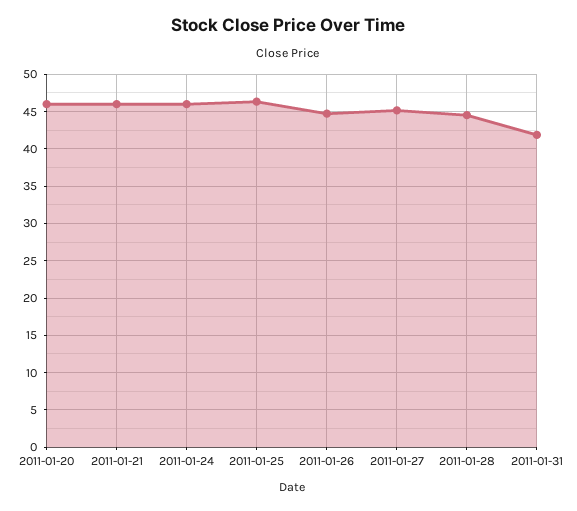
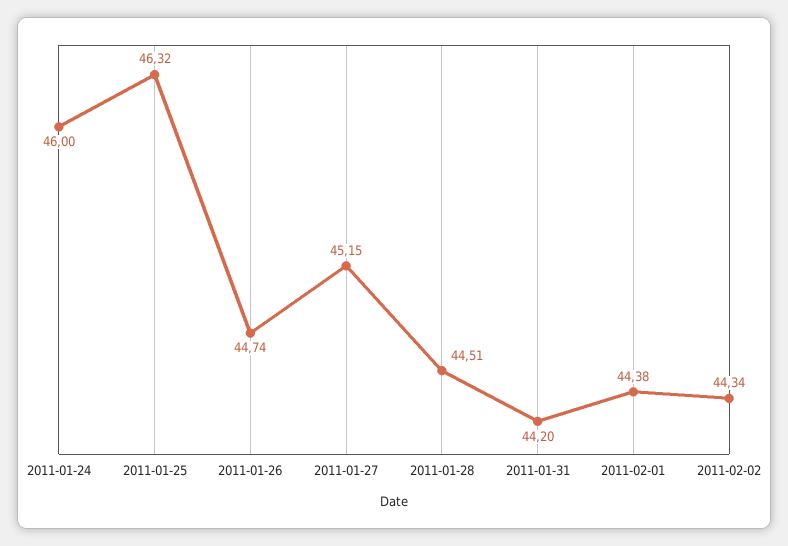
2011-01-20: 46 -> none
2011-01-21: 46 -> none
2011-01-31: 42 -> 44.2
2011-02-01: none -> 44.38
2011-02-02: none -> 44.34

